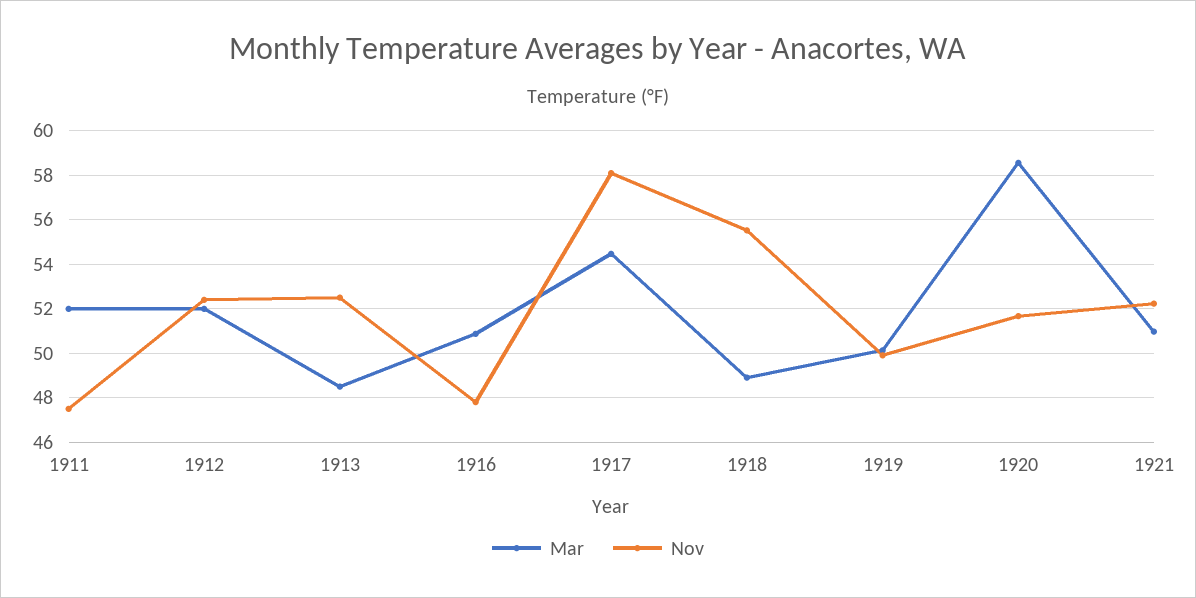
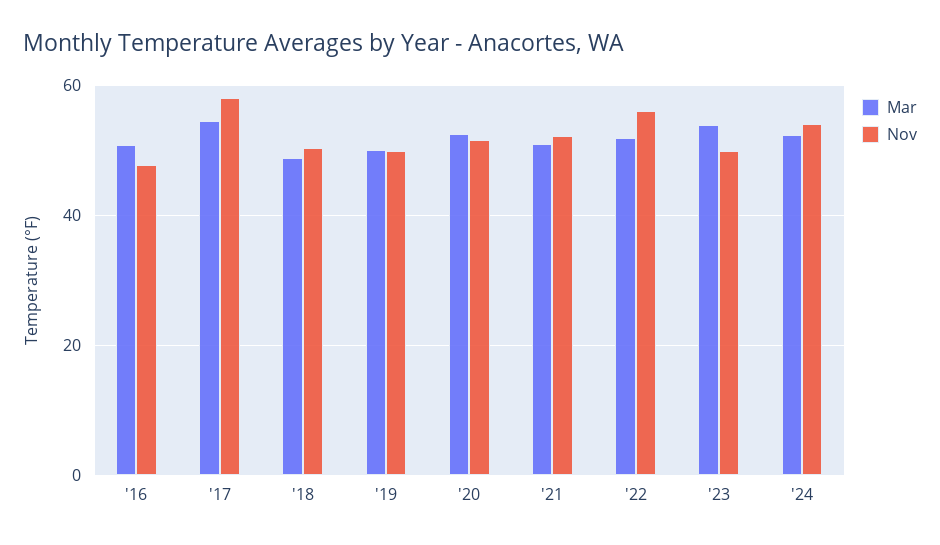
Mar, 1911: 52 -> none
Nov, 1911: 47.5 -> none
Mar, 1912: 52 -> none
Nov, 1912: 52.5 -> none
Mar, 1913: 48.5 -> none
Nov, 1913: 52.5 -> none
Nov, 1918: 55.5 -> 50
Mar, 1920: 58.5 -> 52
Mar, '22: none -> 52
Nov, '22: none -> 56
Mar, '23: none -> 54
Nov, '23: none -> 50
Mar, '24: none -> 52
Nov, '24: none -> 54

